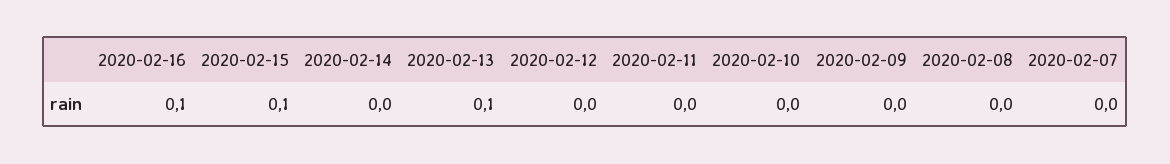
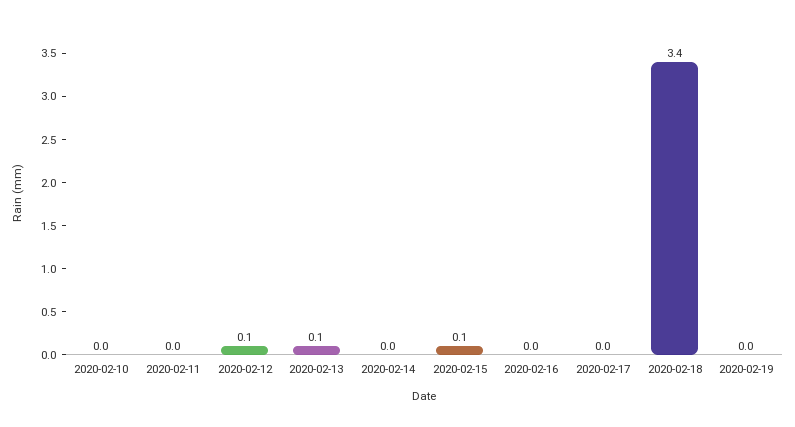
2020-02-16: 0.1 -> 0
2020-02-12: 0 -> 0.1
2020-02-09: 0 -> none
2020-02-08: 0 -> none
2020-02-07: 0 -> none
2020-02-17: none -> 0
2020-02-18: none -> 3.4
2020-02-19: none -> 0

